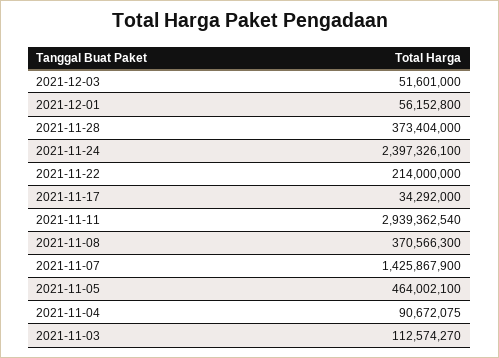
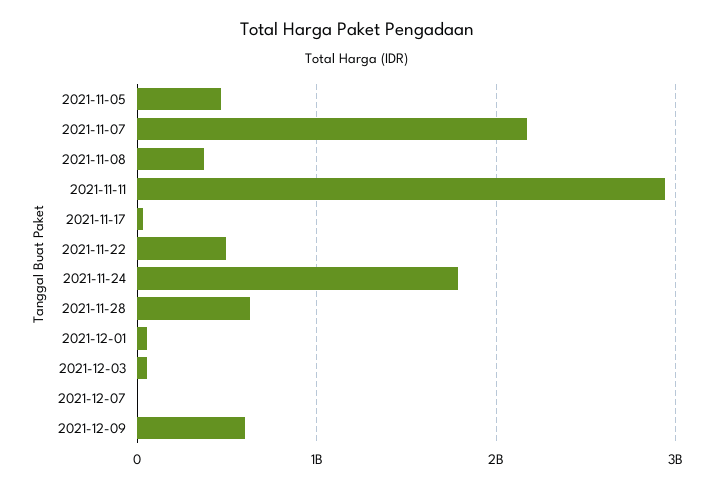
2021-11-28: 373404000 -> 600000000
2021-11-24: 2397326100 -> 1800000000
2021-11-22: 214000000 -> 500000000
2021-11-07: 1425867900 -> 2200000000
2021-11-04: 90672075 -> none
2021-11-03: 112574270 -> none
2021-12-07: none -> 0
2021-12-09: none -> 600000000

